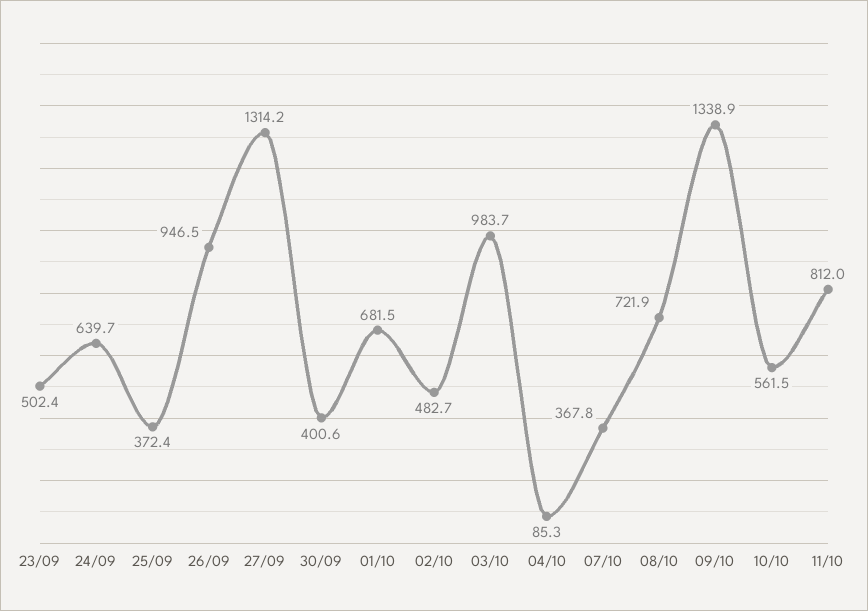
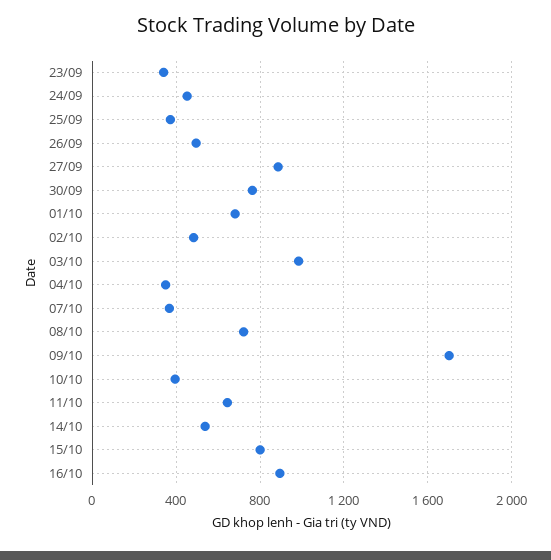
23/09: 502.4 -> 350
24/09: 639.7 -> 450
26/09: 946.5 -> 500
27/09: 1314.2 -> 900
30/09: 400.6 -> 750
04/10: 85.3 -> 350
09/10: 1338.9 -> 1700
10/10: 561.5 -> 400
11/10: 812 -> 650
14/10: none -> 550
15/10: none -> 800
16/10: none -> 900

